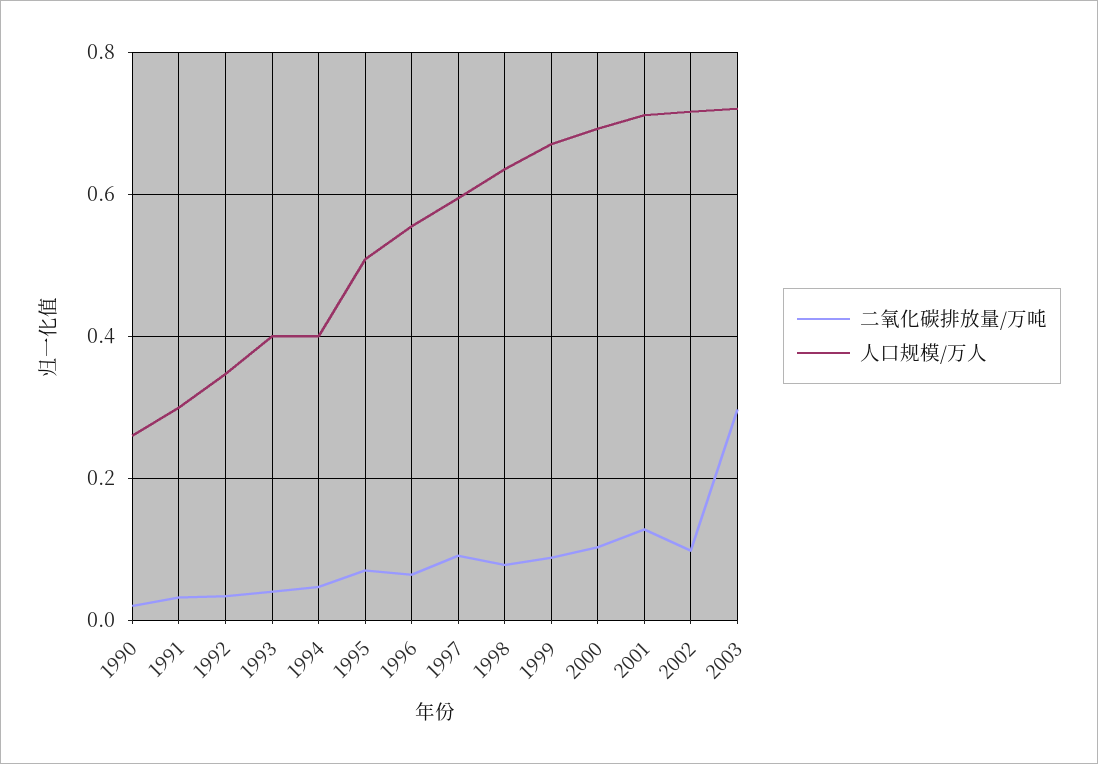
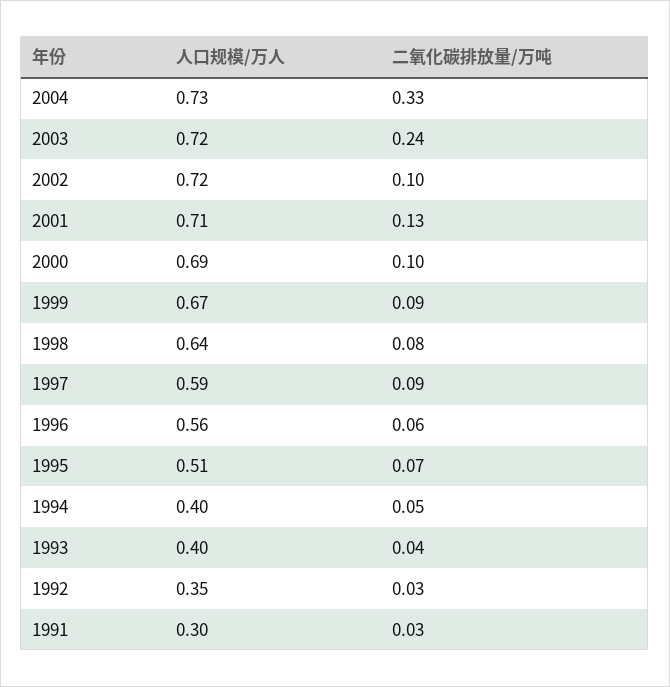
二氧化碳排放量/万吨, 1990: 0.02 -> none
人口规模/万人, 1990: 0.26 -> none
二氧化碳排放量/万吨, 2003: 0.3 -> 0.24
人口规模/万人, 2004: none -> 0.73
二氧化碳排放量/万吨, 2004: none -> 0.33

